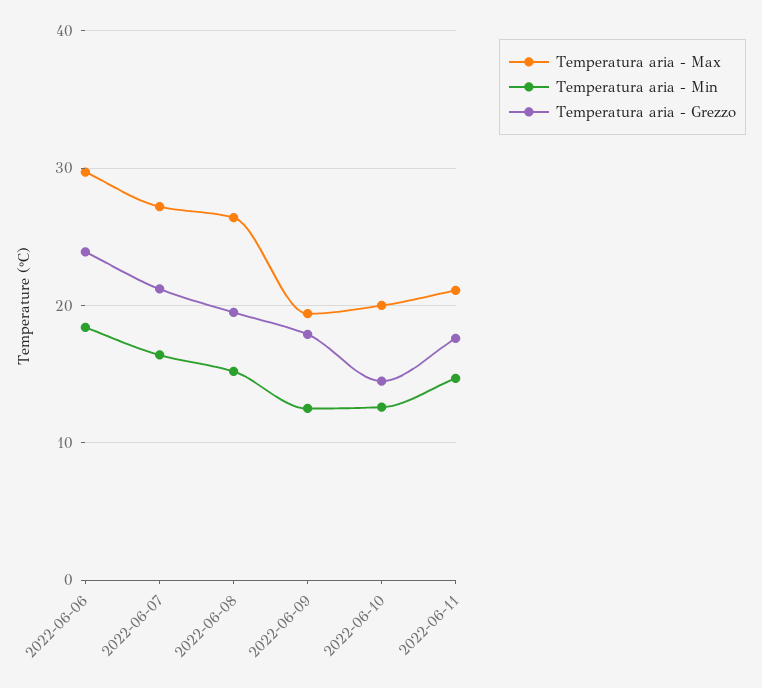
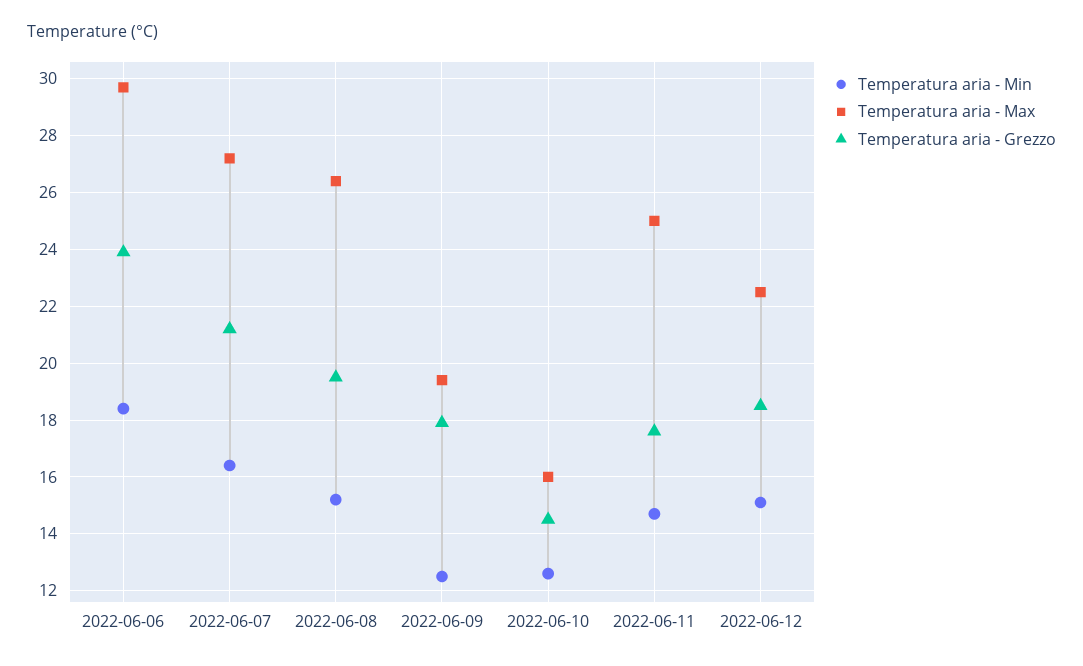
Temperatura aria - Max, 2022-06-10: 20 -> 16
Temperatura aria - Max, 2022-06-11: 21 -> 25
Temperatura aria - Min, 2022-06-12: none -> 15
Temperatura aria - Max, 2022-06-12: none -> 22.5
Temperatura aria - Grezzo, 2022-06-12: none -> 18.5

